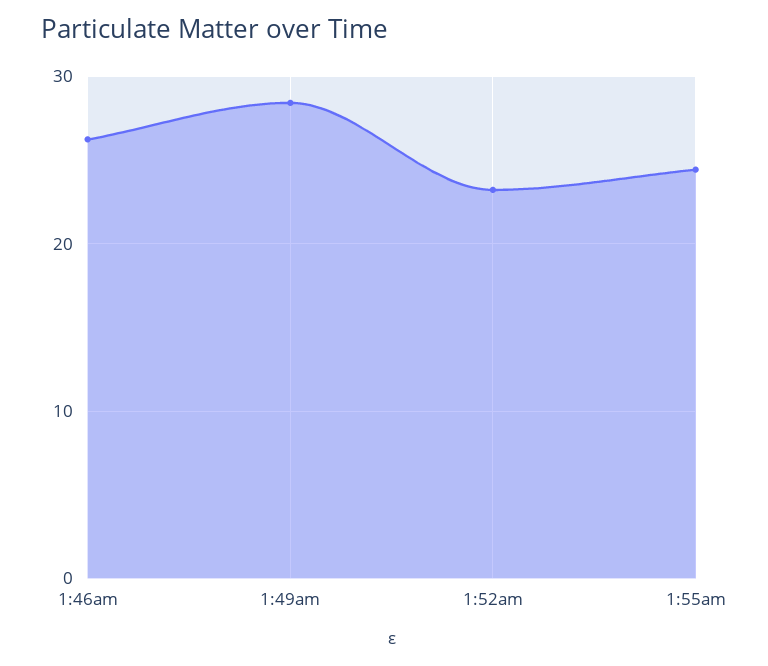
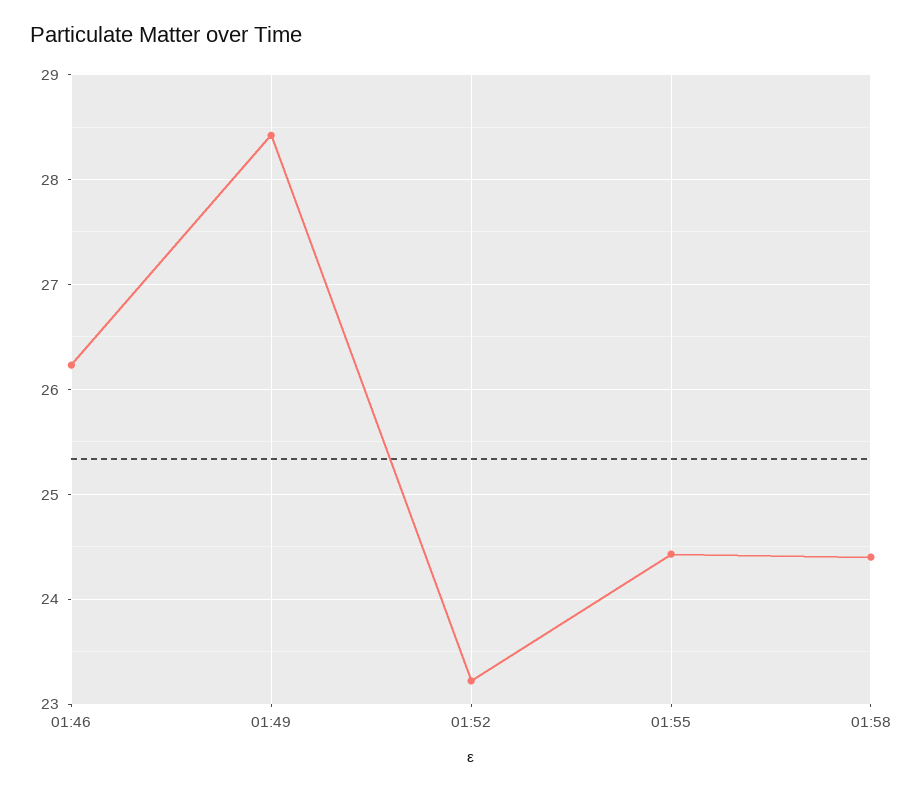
01:58: none -> 24.4

